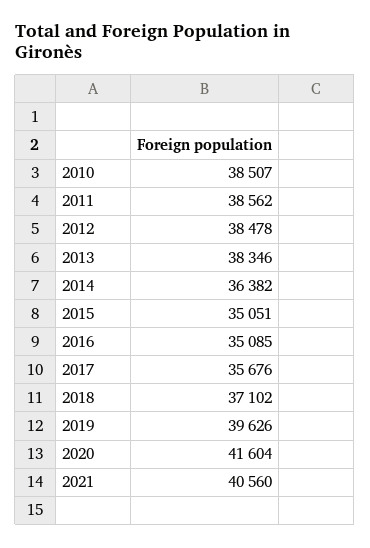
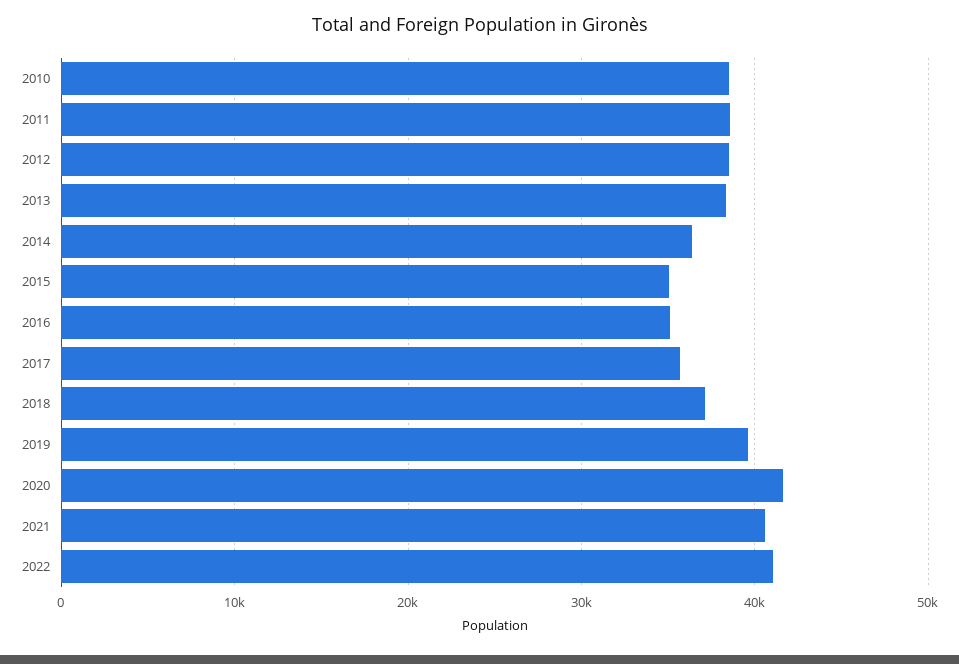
2022: none -> 41000

